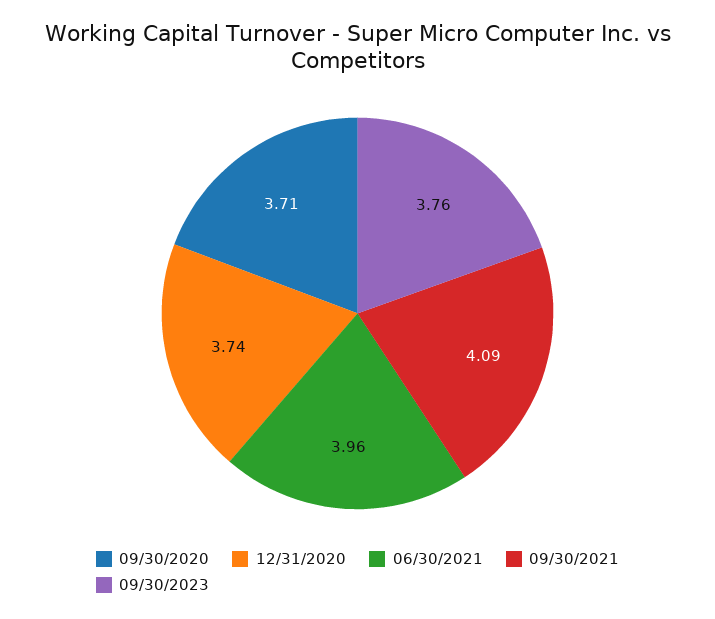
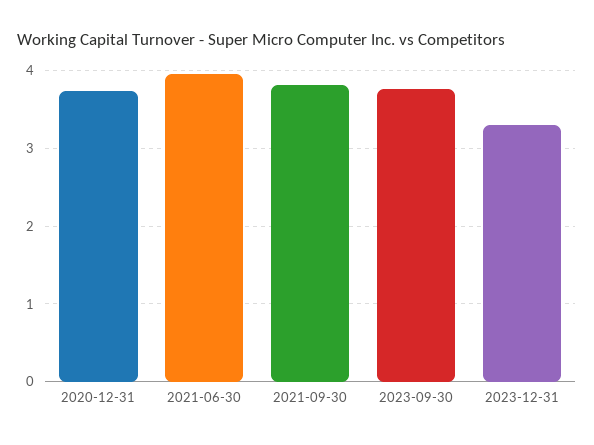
09/30/2020: 3.71 -> none
09/30/2021: 4.09 -> 3.8
2023-12-31: none -> 3.3

